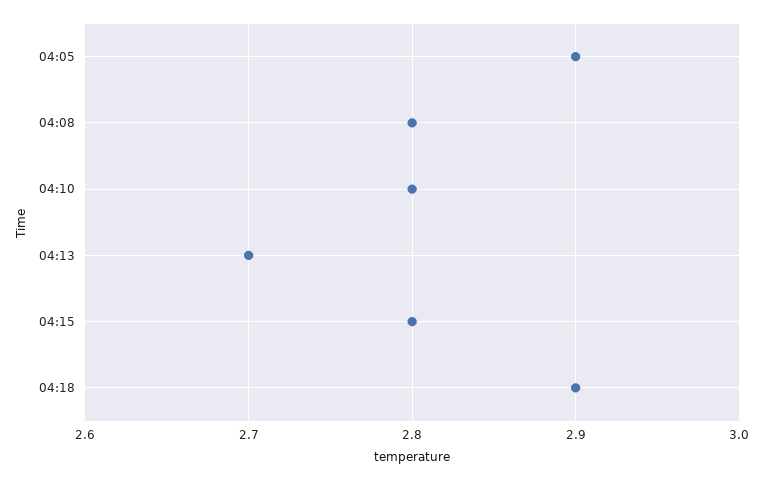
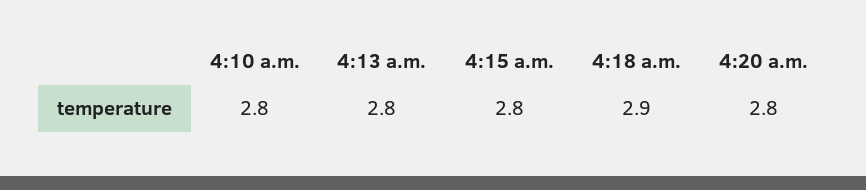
04:05: 2.9 -> none
04:08: 2.8 -> none
04:13: 2.7 -> 2.8
4:20 a.m.: none -> 2.8

